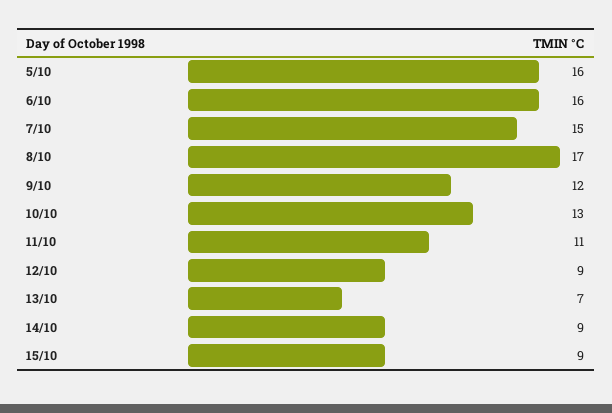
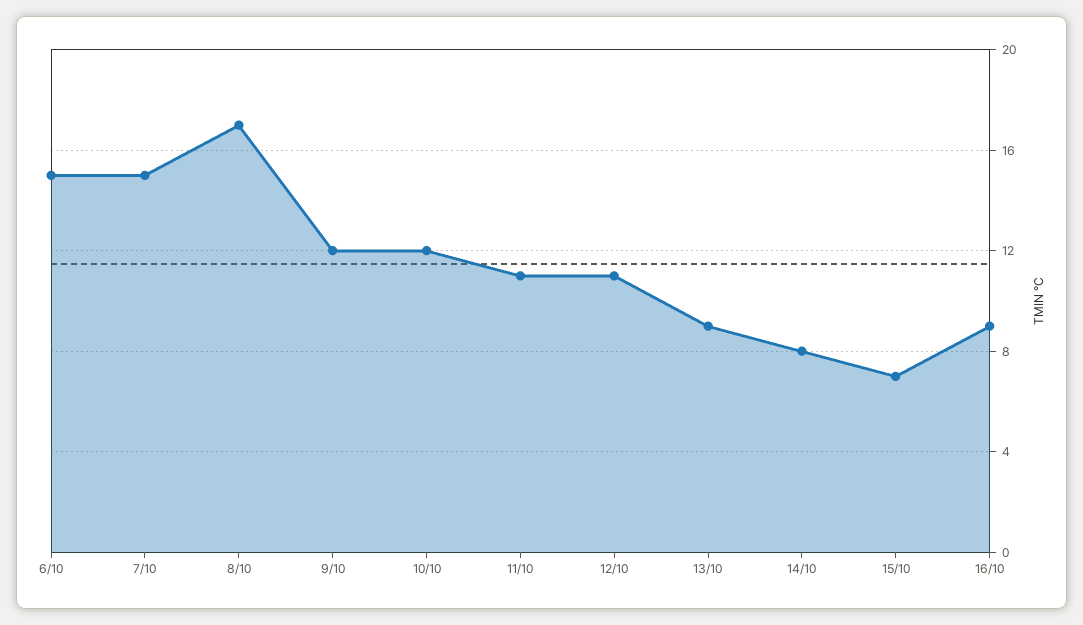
5/10: 16 -> none
6/10: 16 -> 15
10/10: 13 -> 12
12/10: 9 -> 11
13/10: 7 -> 9
14/10: 9 -> 8
15/10: 9 -> 7
16/10: none -> 9

